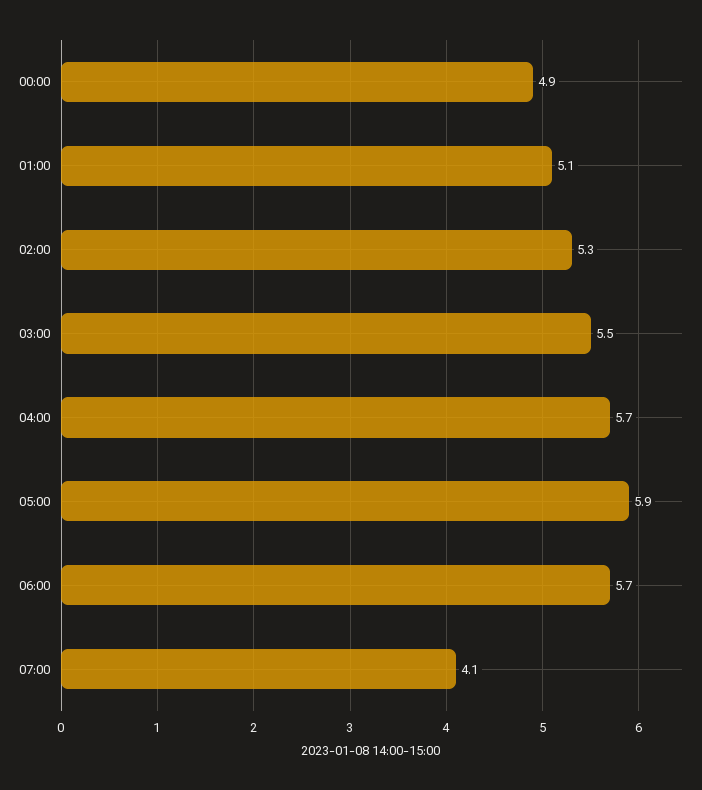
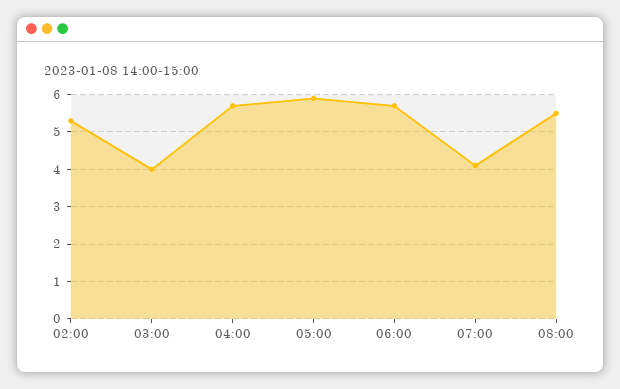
00:00: 4.9 -> none
01:00: 5.1 -> none
03:00: 5.5 -> 4
08:00: none -> 5.5

